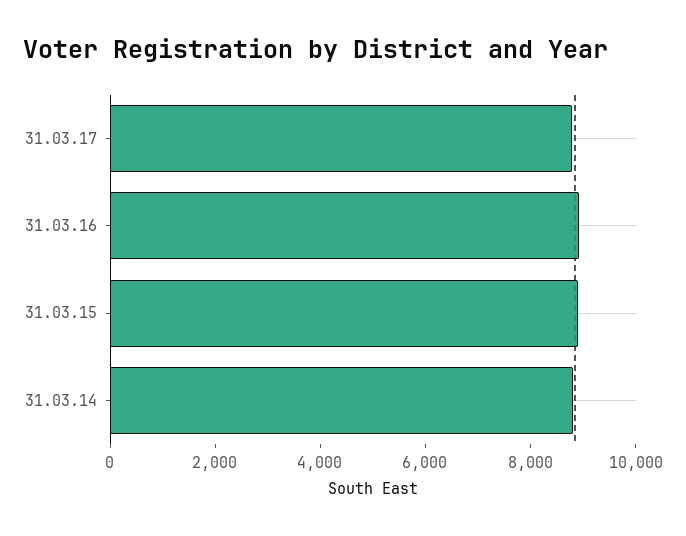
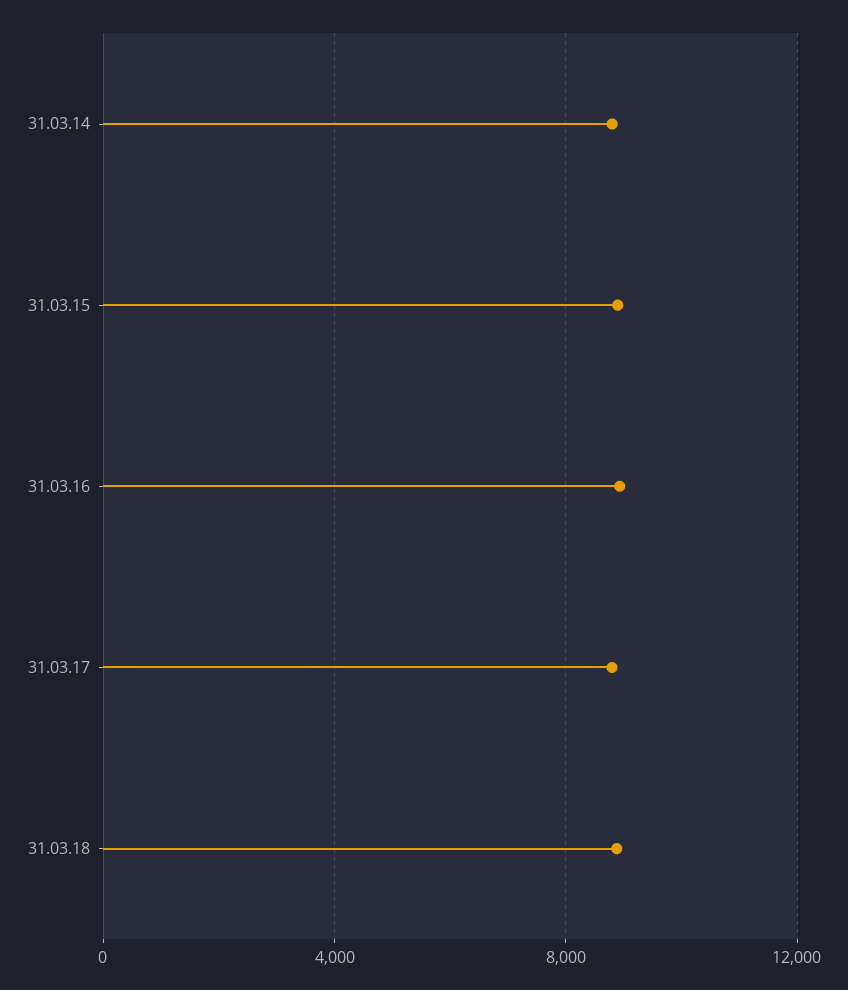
31.03.18: none -> 9000

